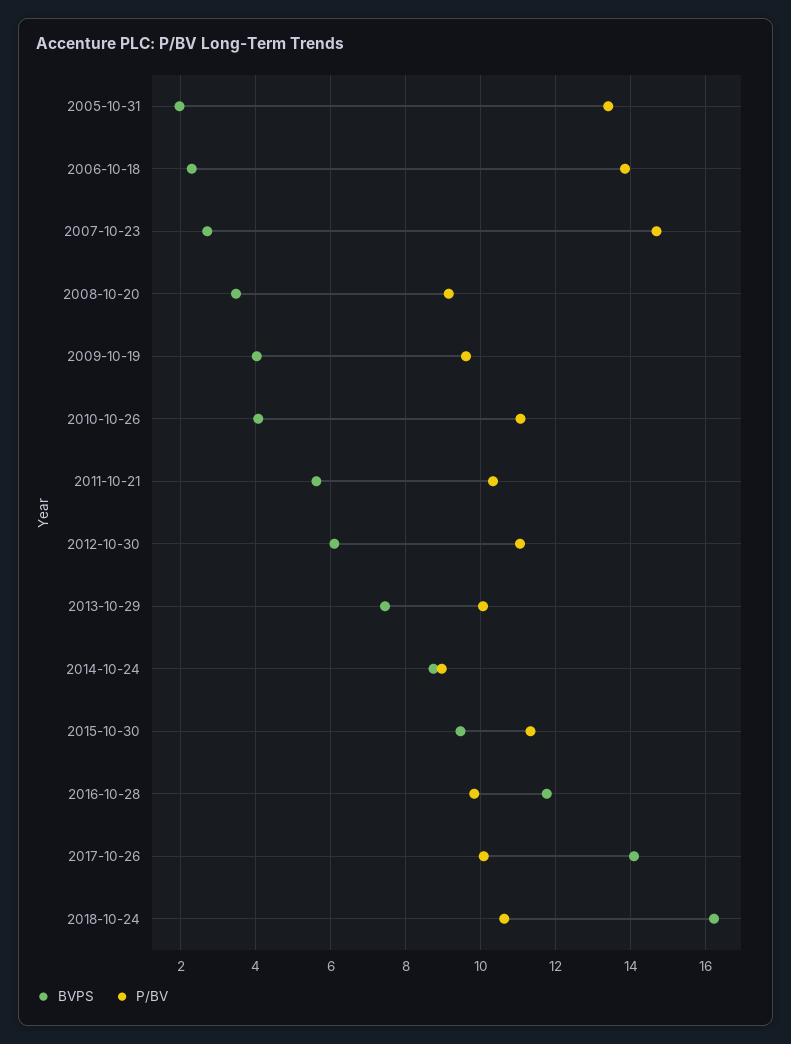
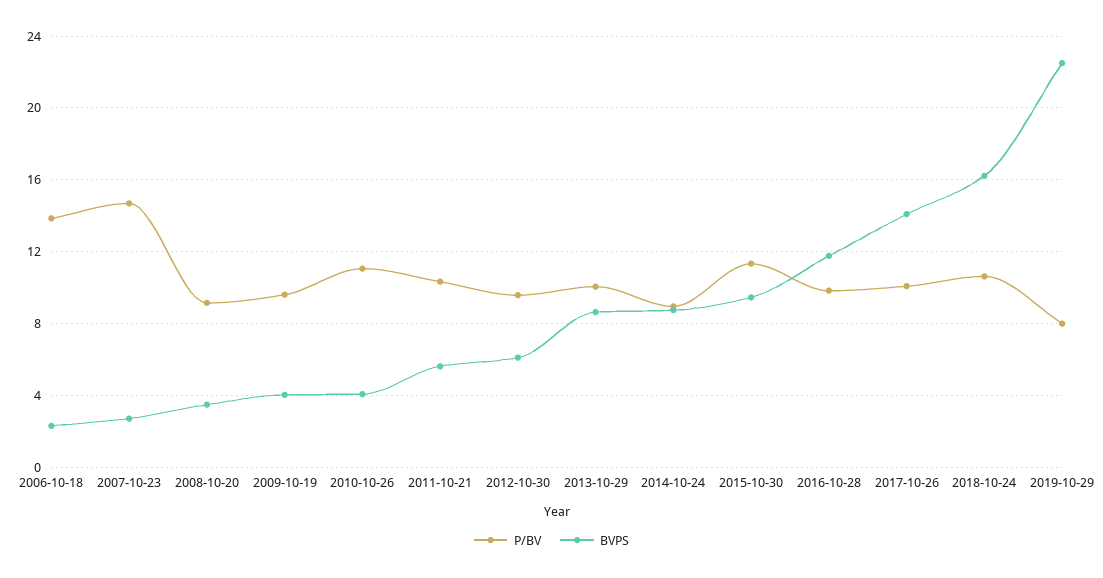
BVPS, 2005-10-31: 2 -> none
P/BV, 2005-10-31: 13.4 -> none
P/BV, 2012-10-30: 11 -> 9.5
BVPS, 2013-10-29: 7.4 -> 8.5
P/BV, 2019-10-29: none -> 8
BVPS, 2019-10-29: none -> 22.5

